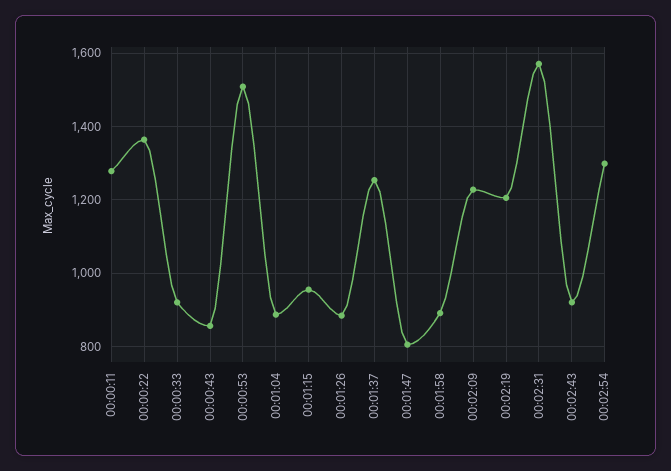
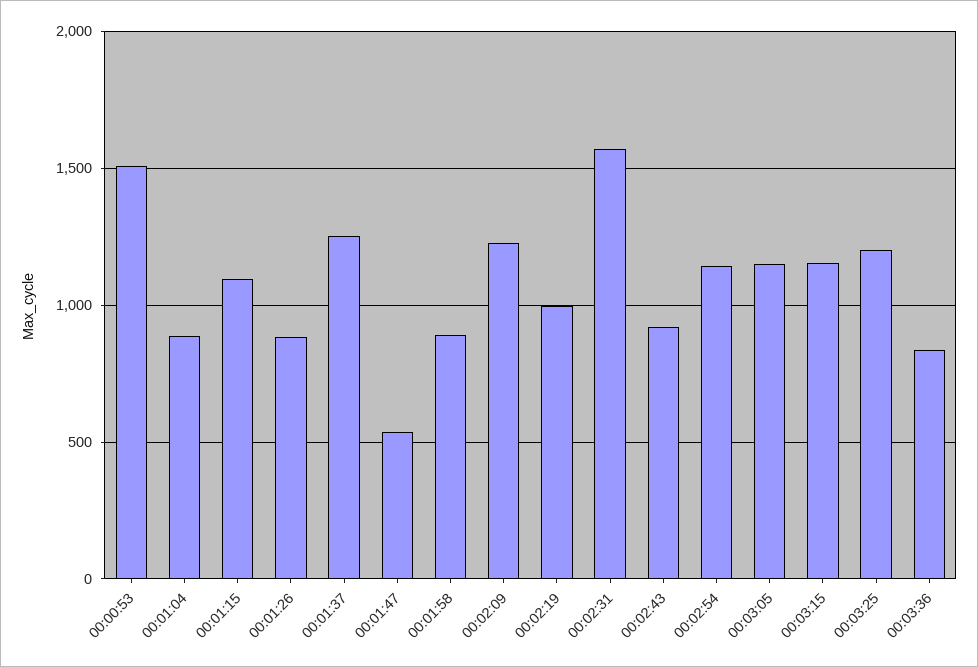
00:00:11: 1280 -> none
00:00:22: 1360 -> none
00:00:33: 920 -> none
00:00:43: 860 -> none
00:01:15: 960 -> 1100
00:01:47: 800 -> 550
00:02:19: 1200 -> 1000
00:02:54: 1300 -> 1150
00:03:05: none -> 1150
00:03:15: none -> 1150
00:03:25: none -> 1200
00:03:36: none -> 850

